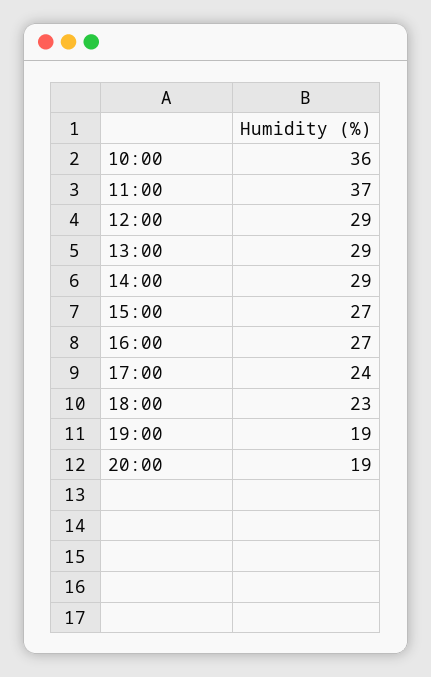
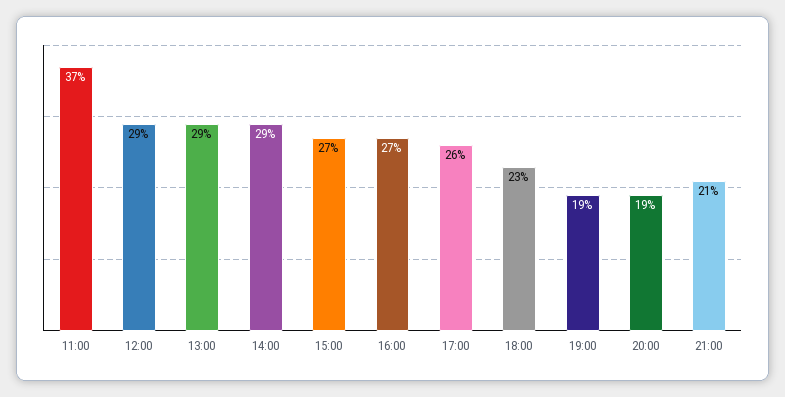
10:00: 36 -> none
17:00: 24 -> 26
21:00: none -> 21

